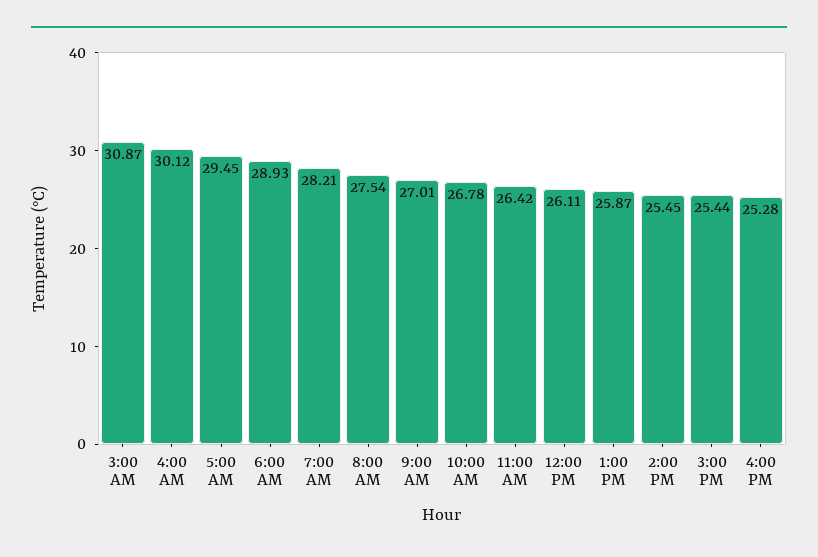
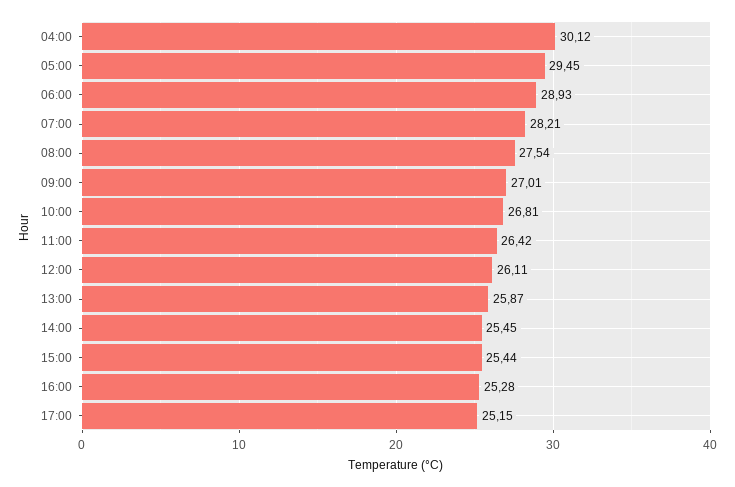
3:00 AM: 30.87 -> none
10:00 AM: 26.78 -> 26.81
17:00: none -> 25.15

